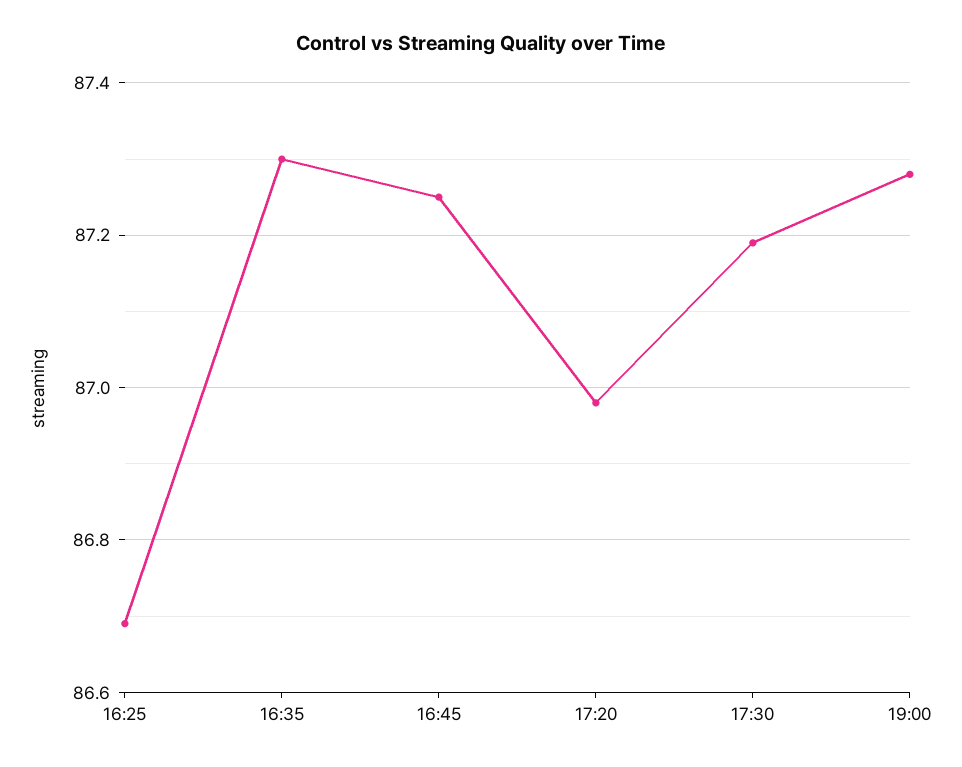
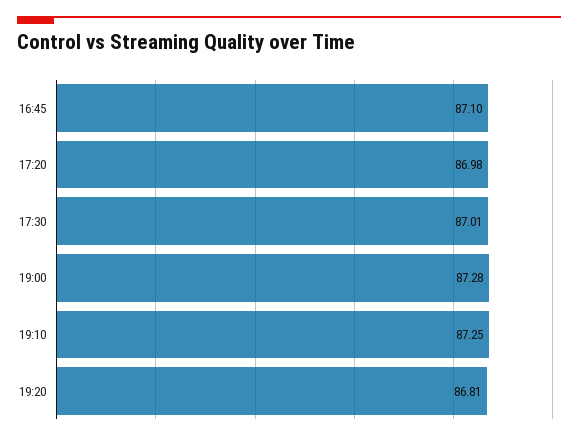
16:25: 86.7 -> none
16:35: 87.3 -> none
16:45: 87.25 -> 87.1
17:30: 87.2 -> 87.01
19:10: none -> 87.25
19:20: none -> 86.81

